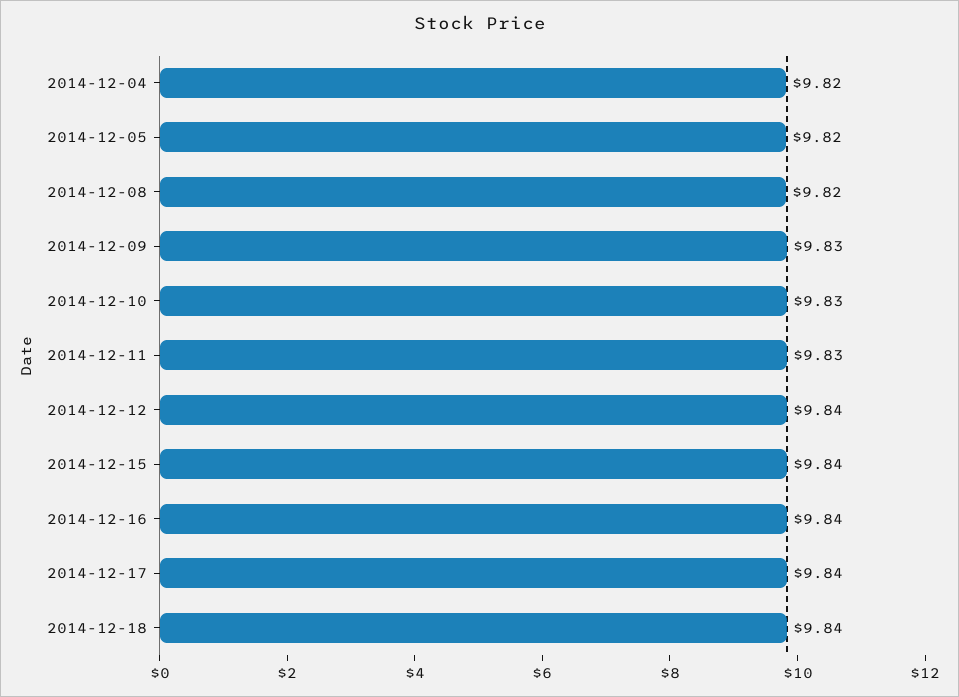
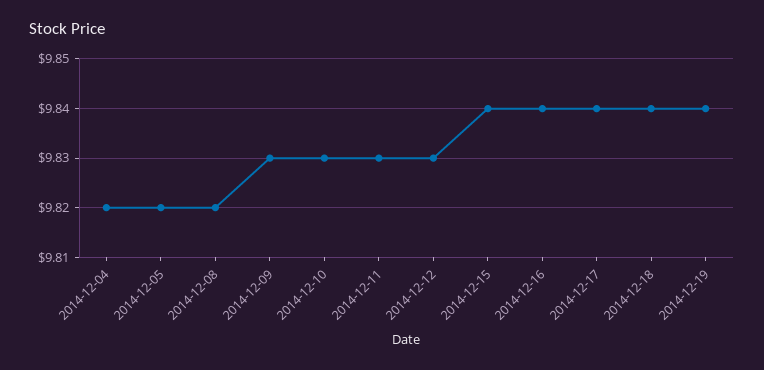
2014-12-12: 9.84 -> 9.83
2014-12-19: none -> 9.84

